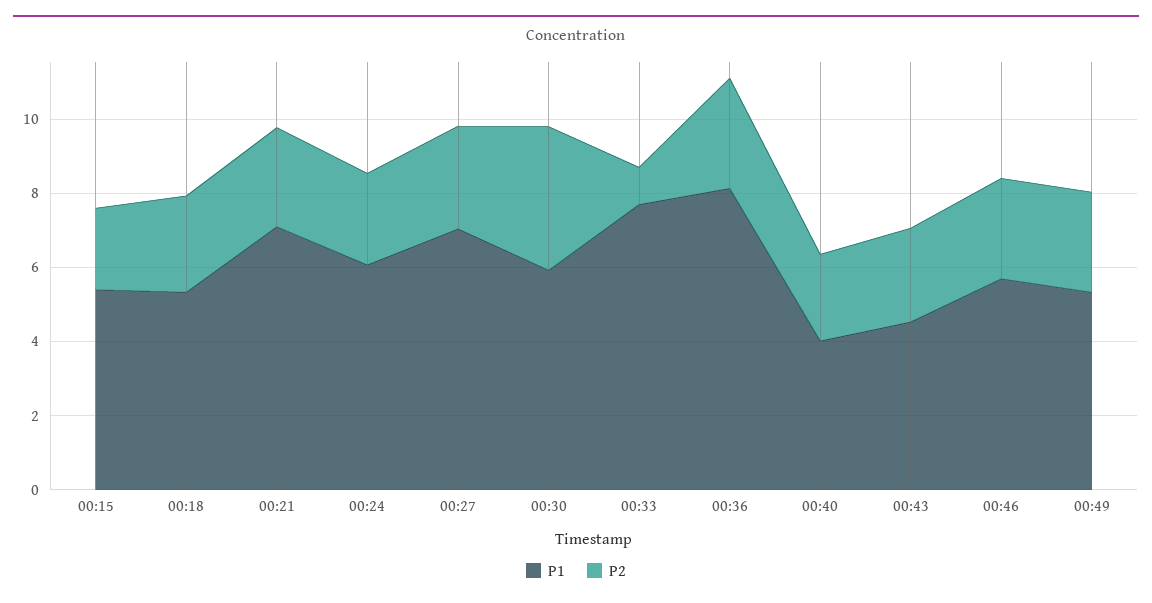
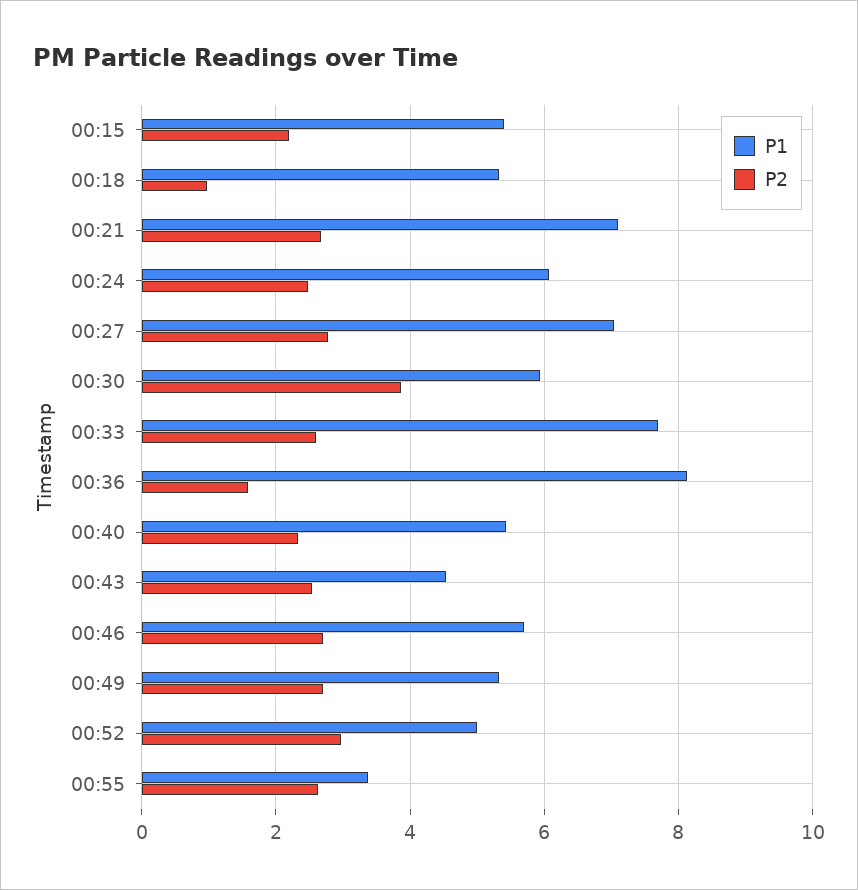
P2, 00:18: 2.5 -> 1
P2, 00:33: 1 -> 2.6
P2, 00:36: 3 -> 1.6
P1, 00:40: 4 -> 5.4
P1, 00:52: none -> 5
P2, 00:52: none -> 3
P1, 00:55: none -> 3.4
P2, 00:55: none -> 2.6

